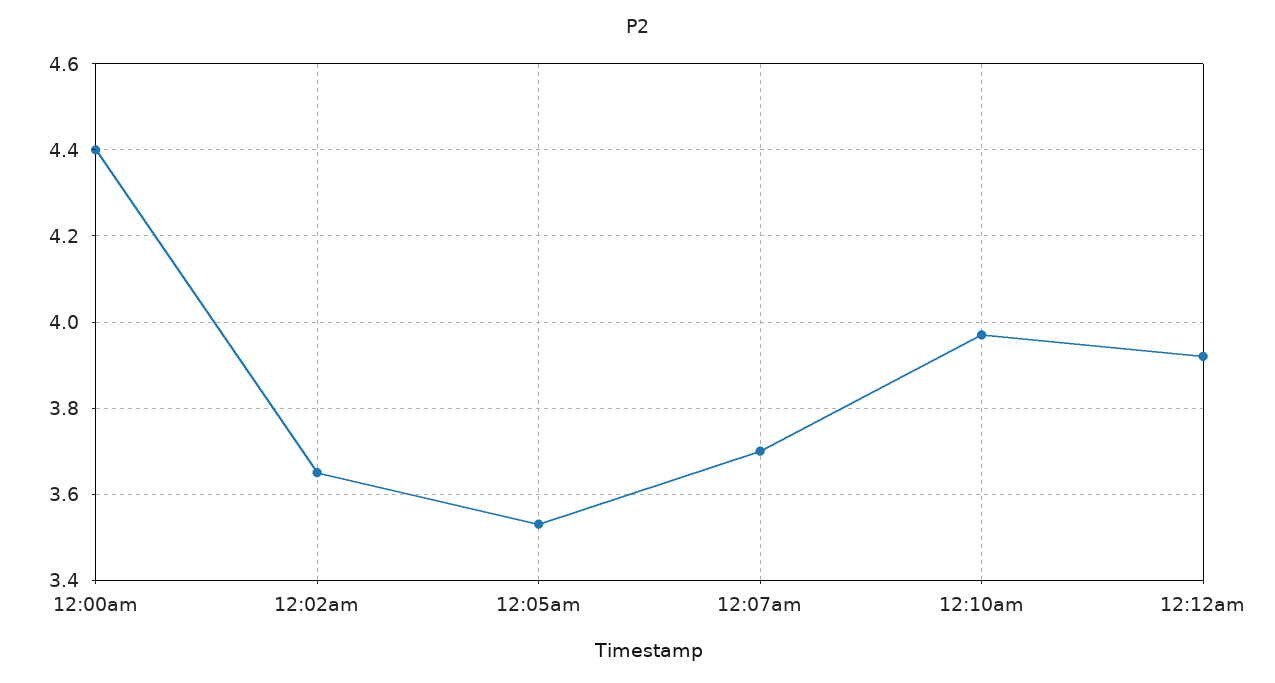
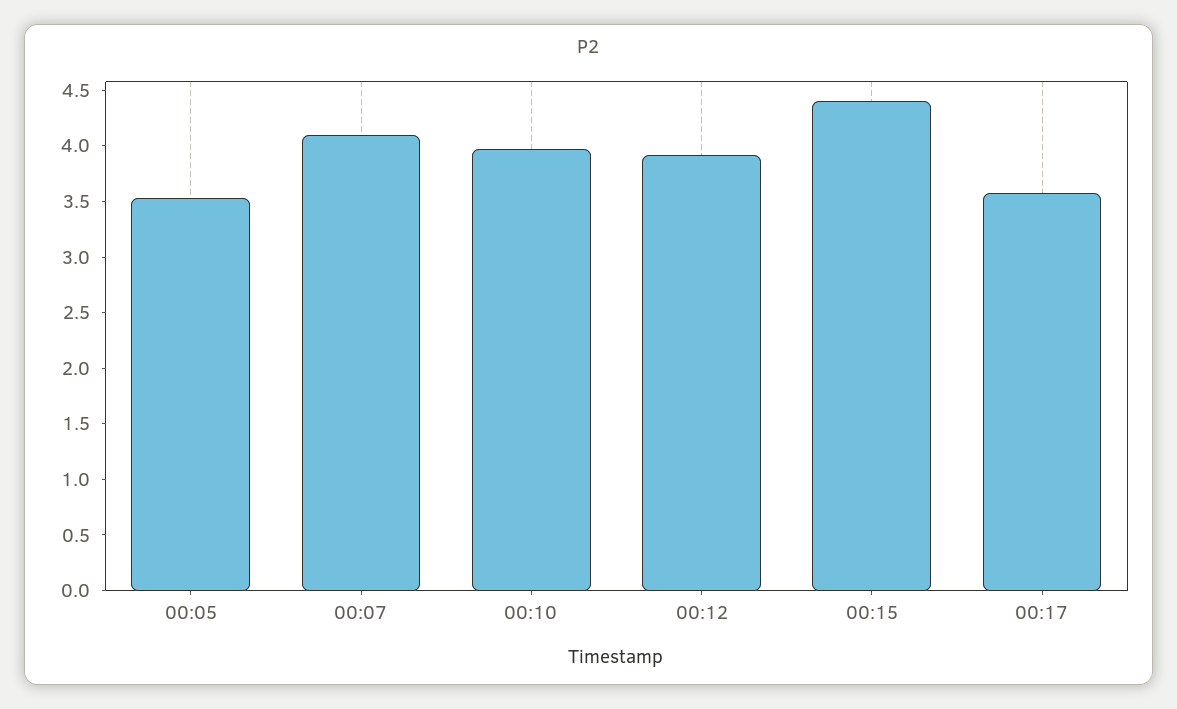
12:00am: 4.4 -> none
12:02am: 3.65 -> none
12:07am: 3.7 -> 4.1
00:15: none -> 4.4
00:17: none -> 3.6

